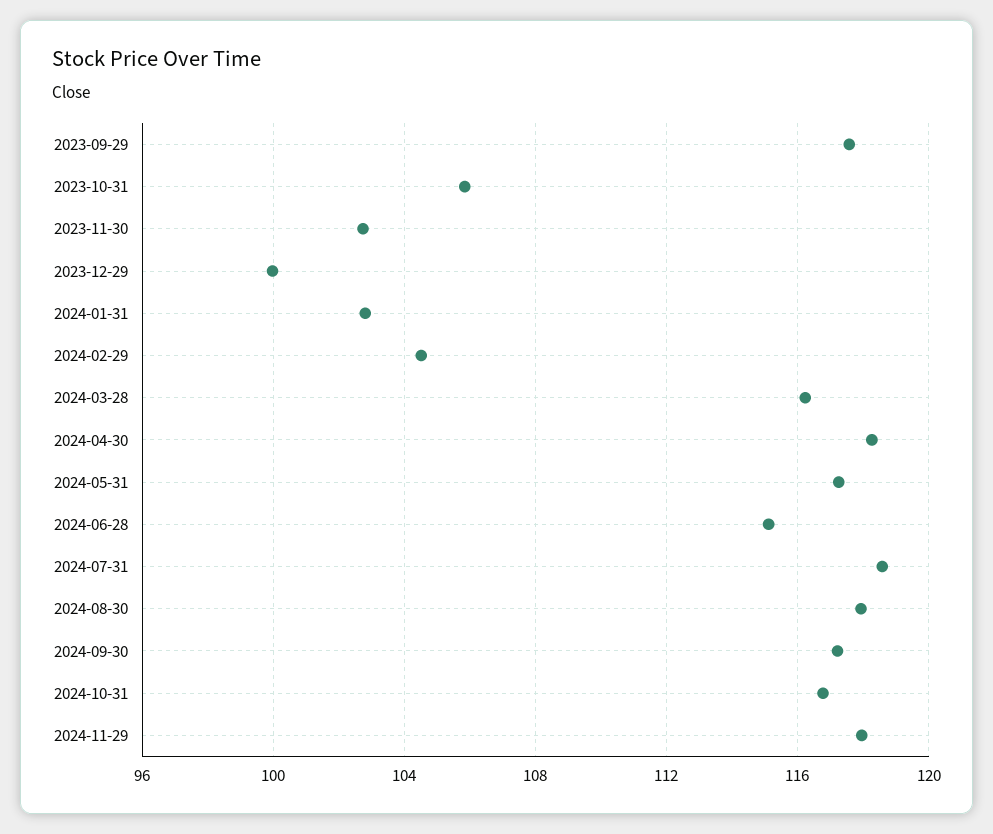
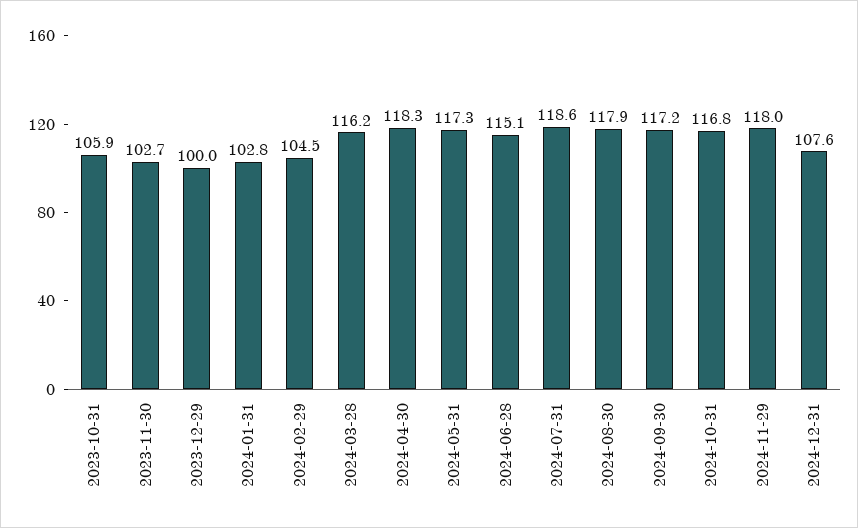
2023-09-29: 117.5 -> none
2024-12-31: none -> 107.6

